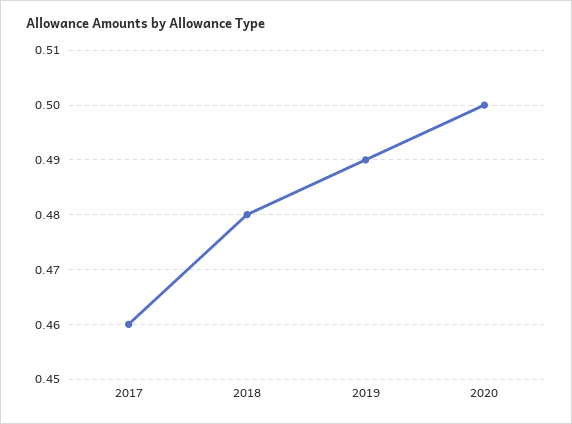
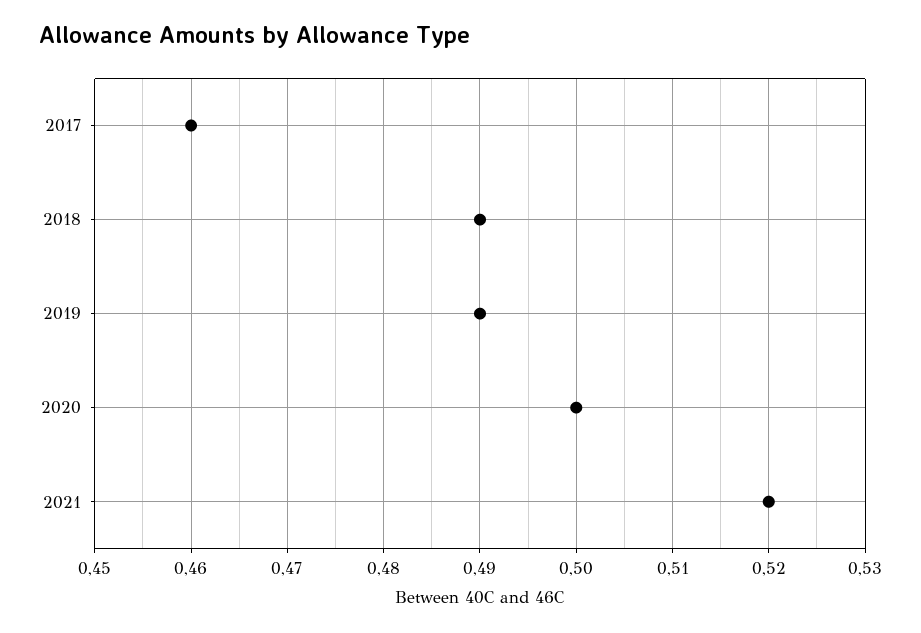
2018: 0.48 -> 0.49
2021: none -> 0.52

